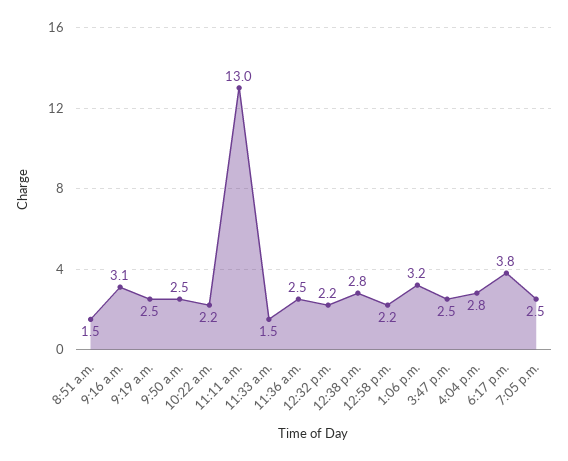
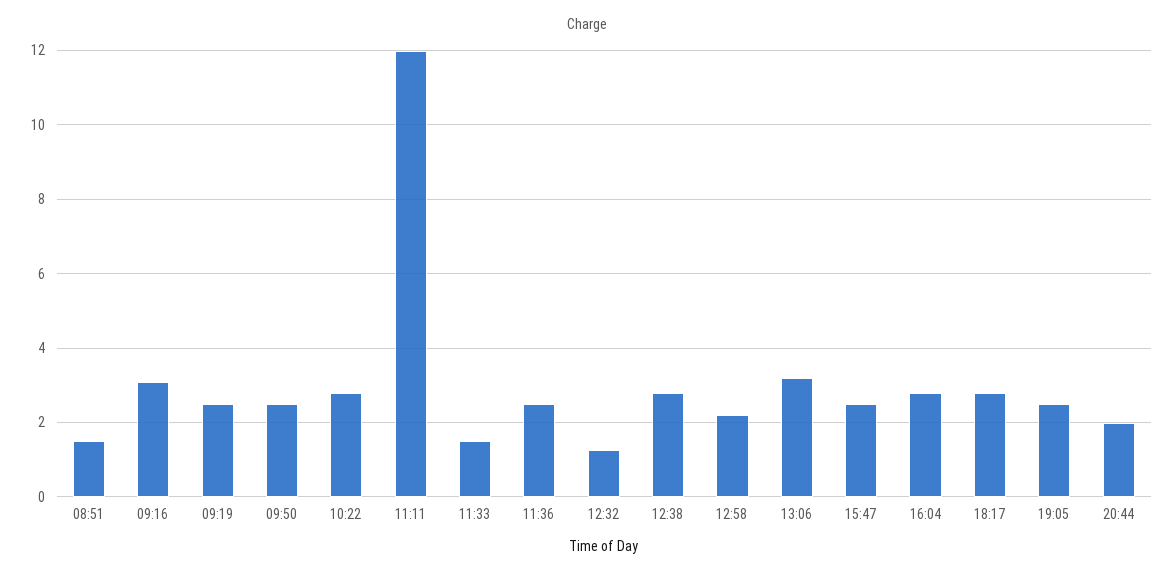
10:22 a.m.: 2.2 -> 2.8
11:11 a.m.: 13 -> 12
12:32 p.m.: 2.2 -> 1.2
6:17 p.m.: 3.8 -> 2.8
20:44: none -> 2

